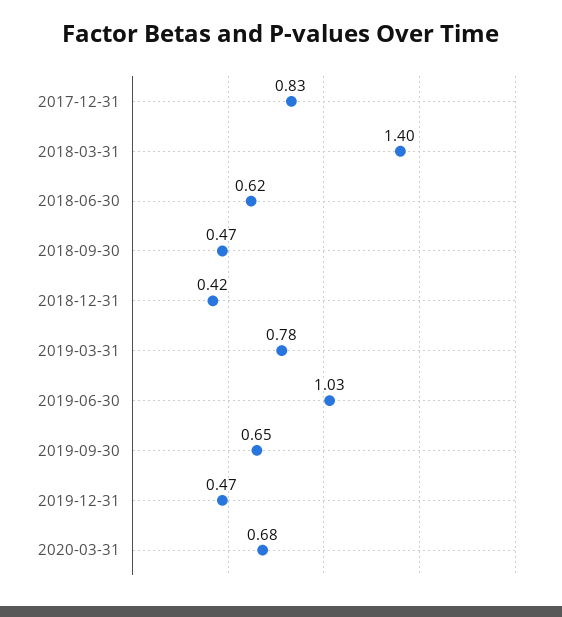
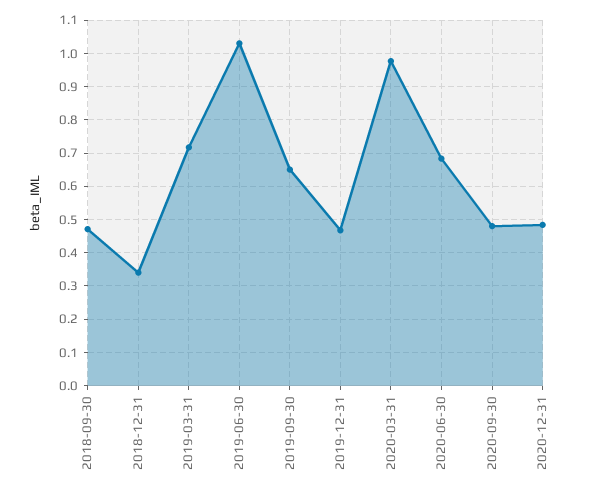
2017-12-31: 0.83 -> none
2018-03-31: 1.4 -> none
2018-06-30: 0.62 -> none
2018-12-31: 0.42 -> 0.34
2019-03-31: 0.78 -> 0.72
2020-03-31: 0.68 -> 0.98
2020-06-30: none -> 0.68
2020-09-30: none -> 0.48
2020-12-31: none -> 0.48

